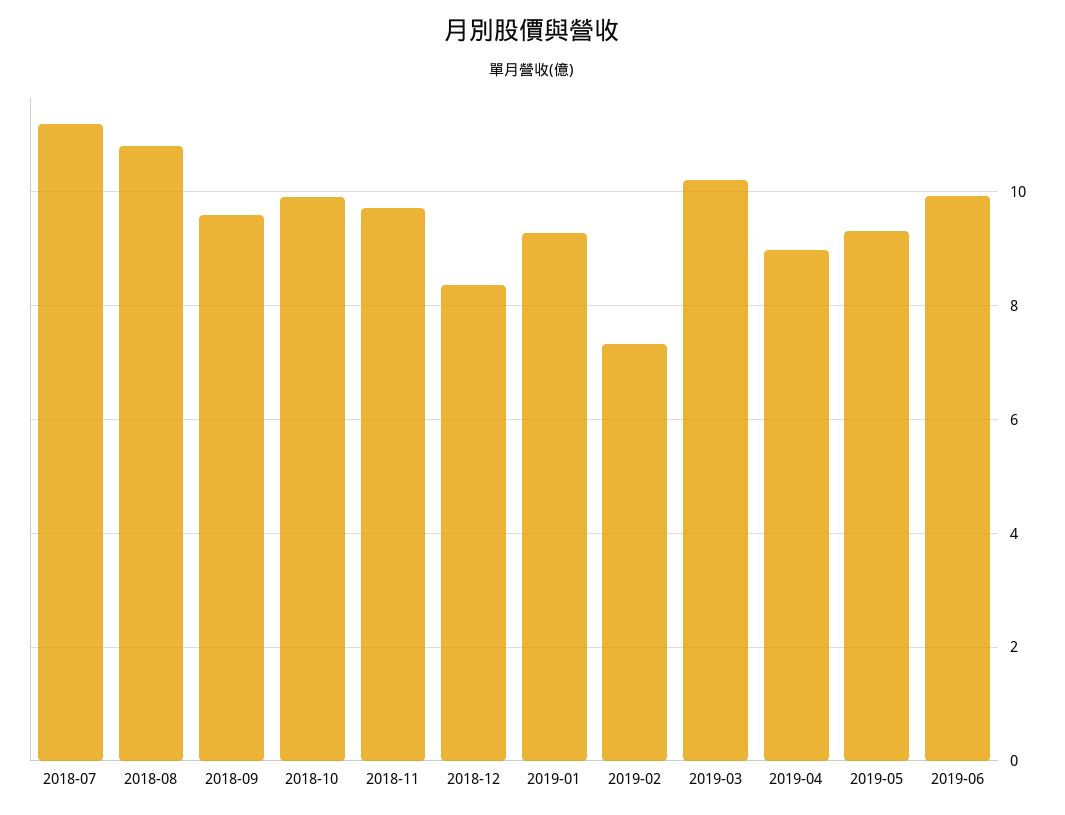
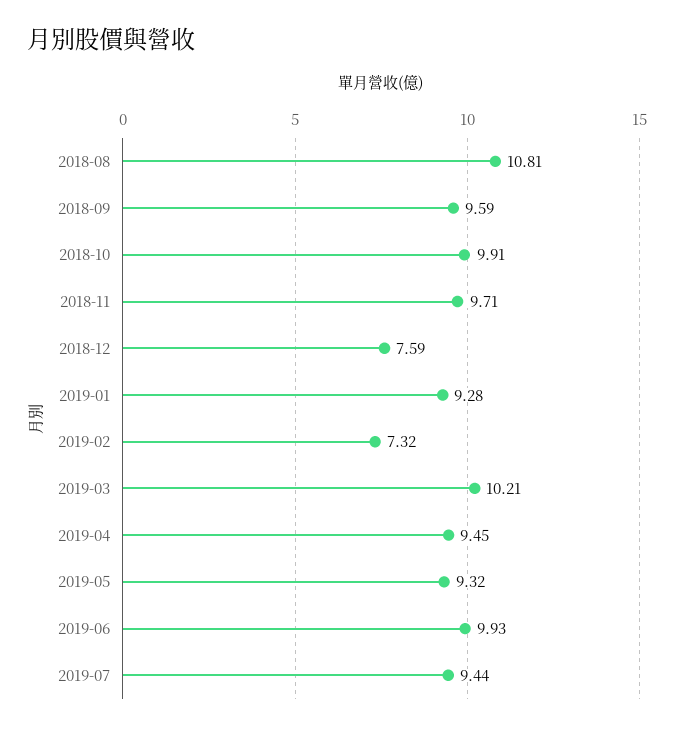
2018-07: 11.2 -> none
2018-12: 8.4 -> 7.59
2019-04: 9 -> 9.45
2019-07: none -> 9.44

